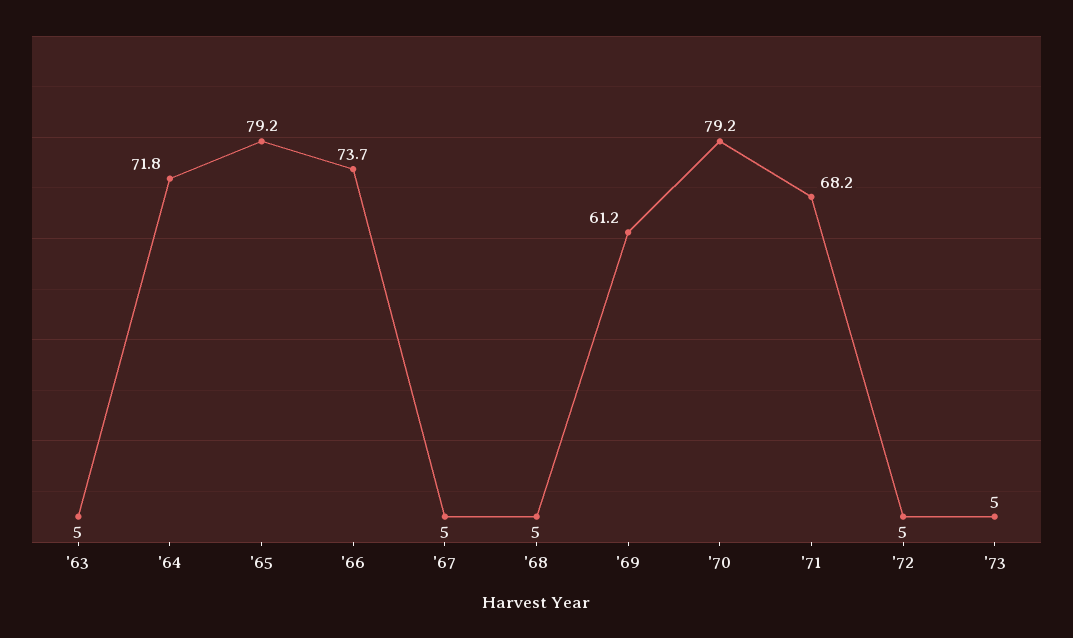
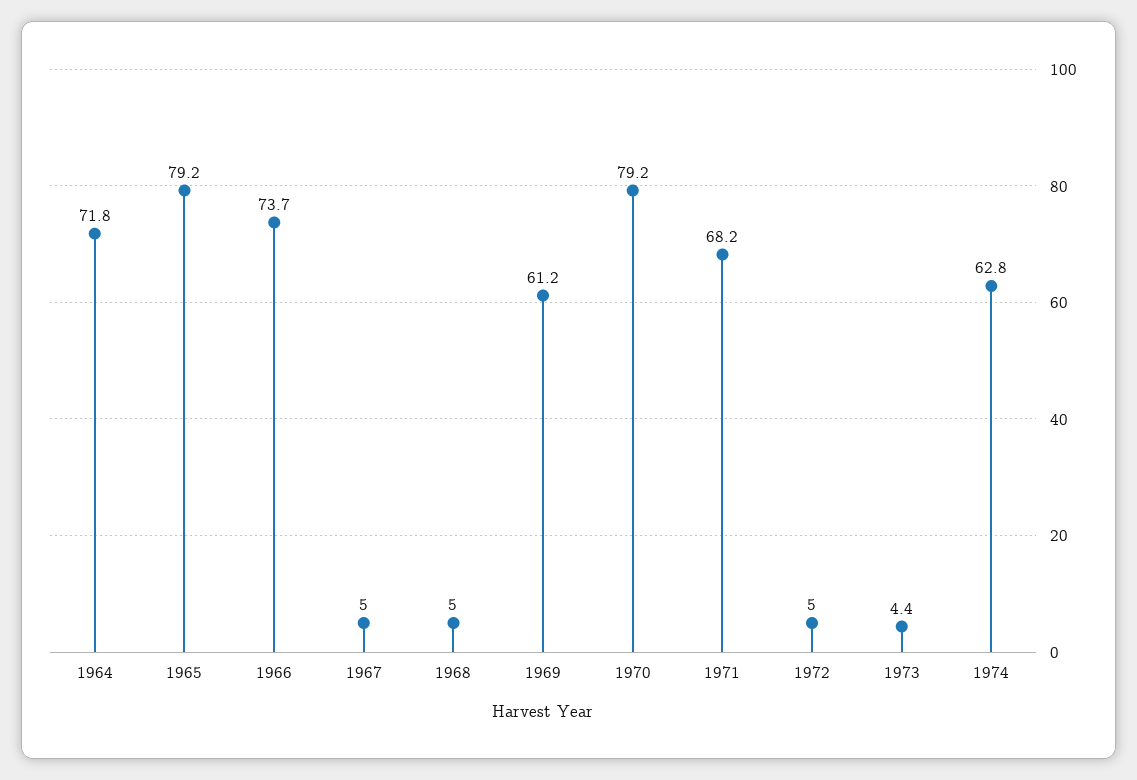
'63: 5 -> none
'73: 5 -> 4.4
1974: none -> 62.8

